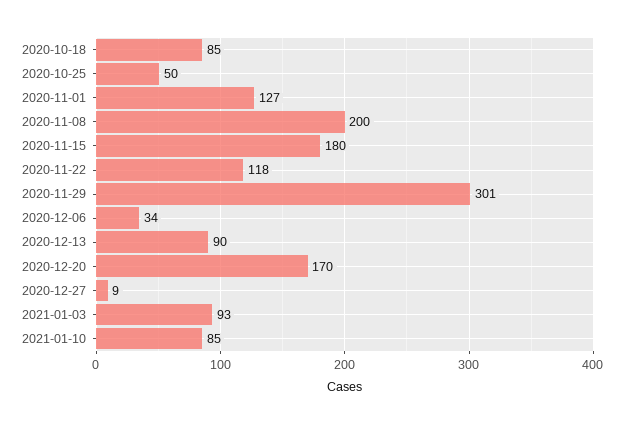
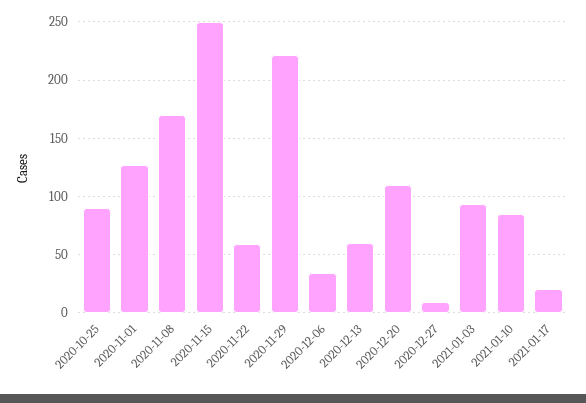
2020-10-18: 85 -> none
2020-10-25: 50 -> 90
2020-11-08: 200 -> 170
2020-11-15: 180 -> 250
2020-11-22: 118 -> 60
2020-11-29: 301 -> 220
2020-12-13: 90 -> 60
2020-12-20: 170 -> 110
2021-01-17: none -> 20

